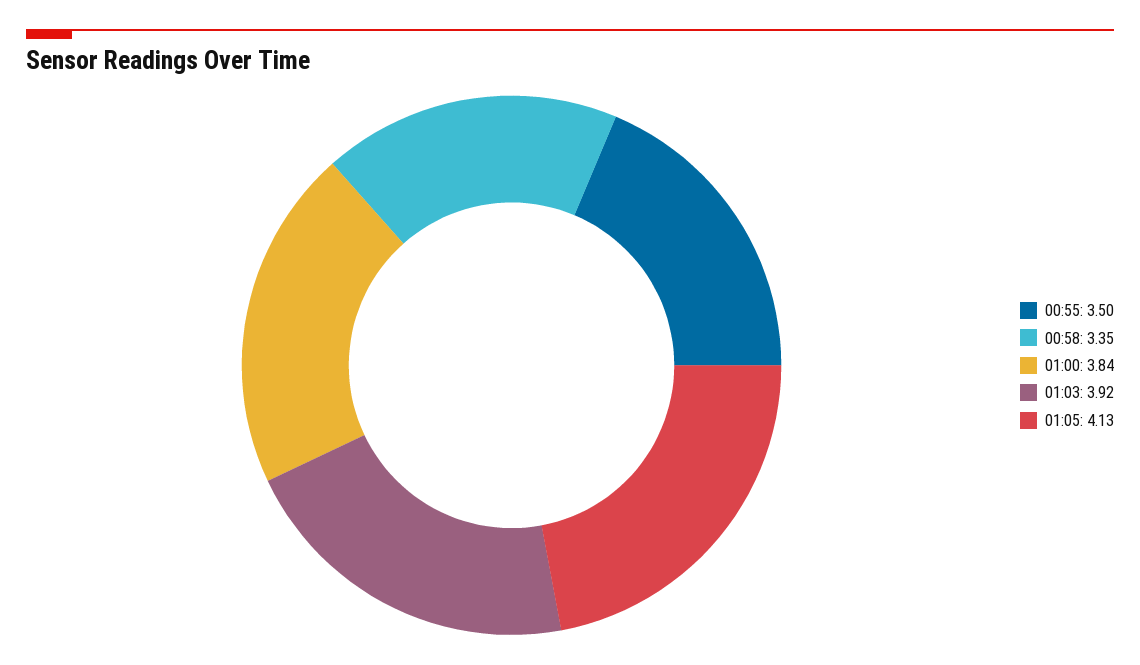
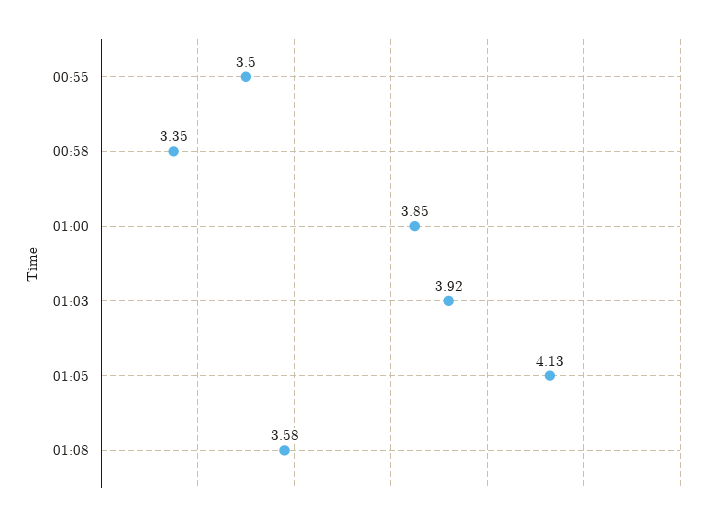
01:00: 3.84 -> 3.85
01:08: none -> 3.58

